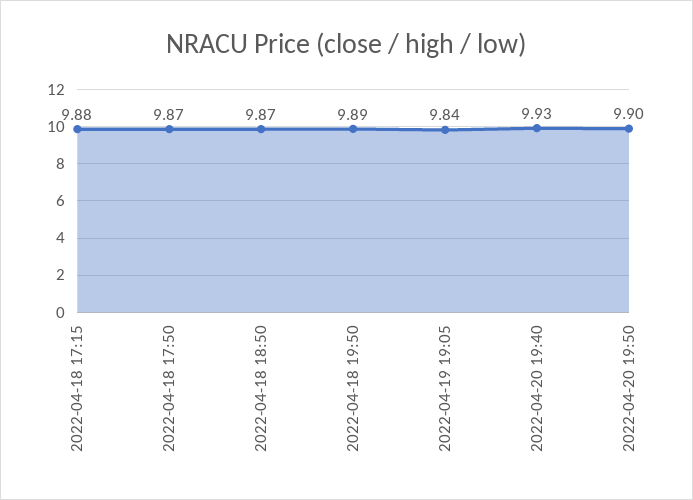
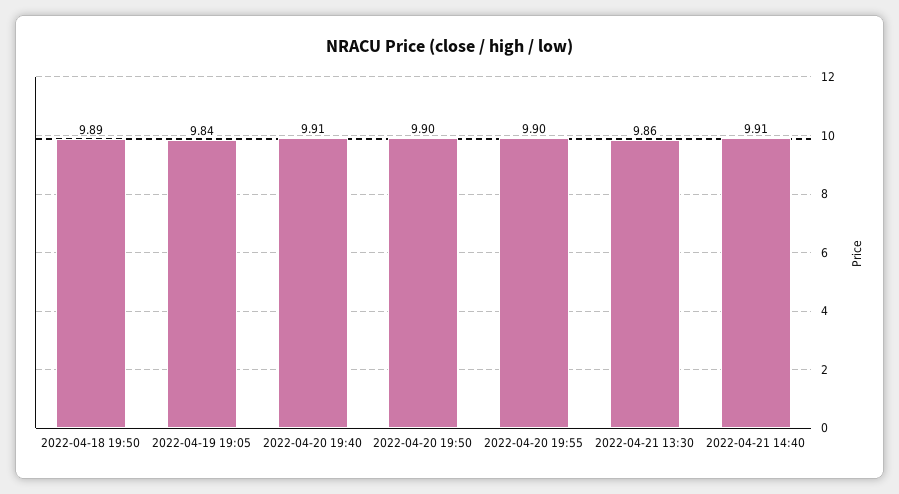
2022-04-18 17:15: 9.88 -> none
2022-04-18 17:50: 9.87 -> none
2022-04-18 18:50: 9.87 -> none
2022-04-20 19:40: 9.93 -> 9.91
2022-04-20 19:55: none -> 9.9
2022-04-21 13:30: none -> 9.86
2022-04-21 14:40: none -> 9.91

